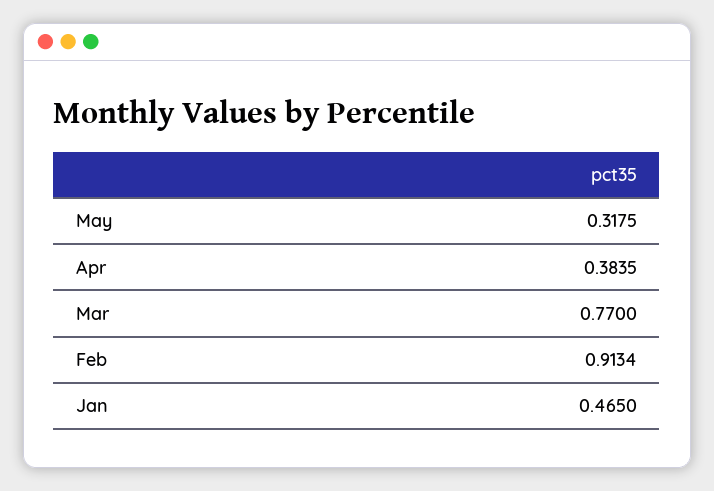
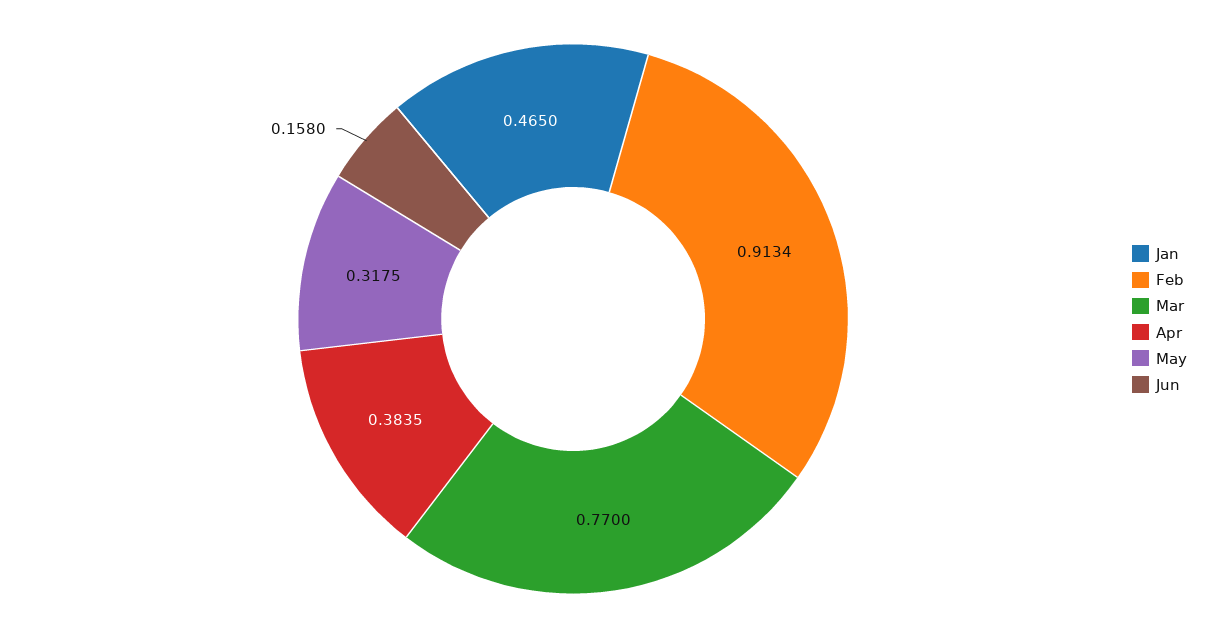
Jun: none -> 0.158

